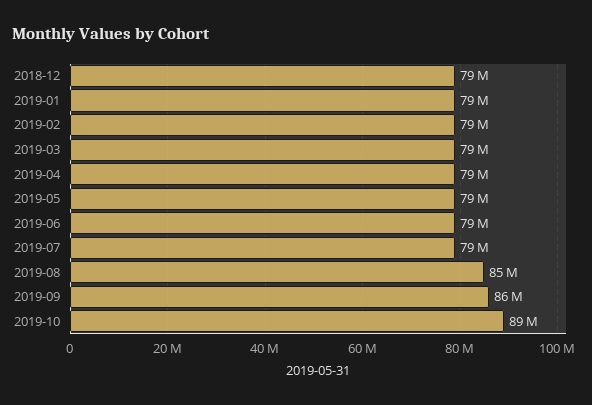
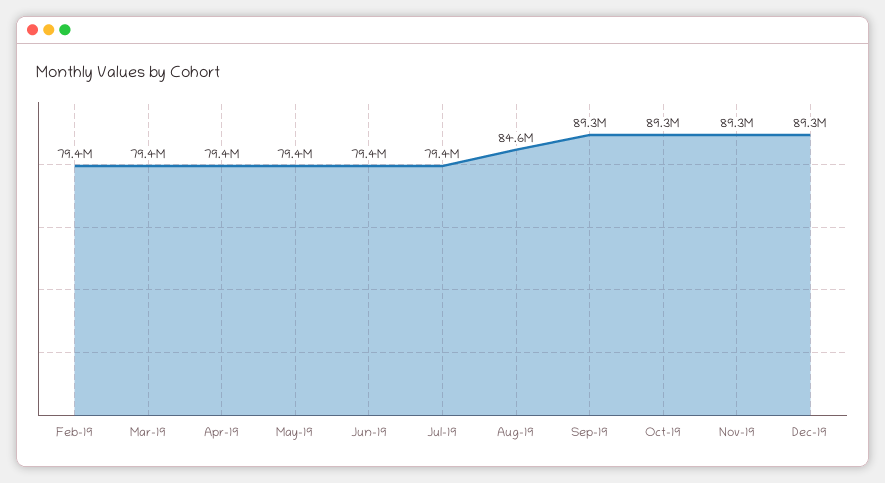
2018-12: 79000000 -> none
2019-01: 79000000 -> none
2019-09: 86000000 -> 89300000
Nov-19: none -> 89300000
Dec-19: none -> 89300000

